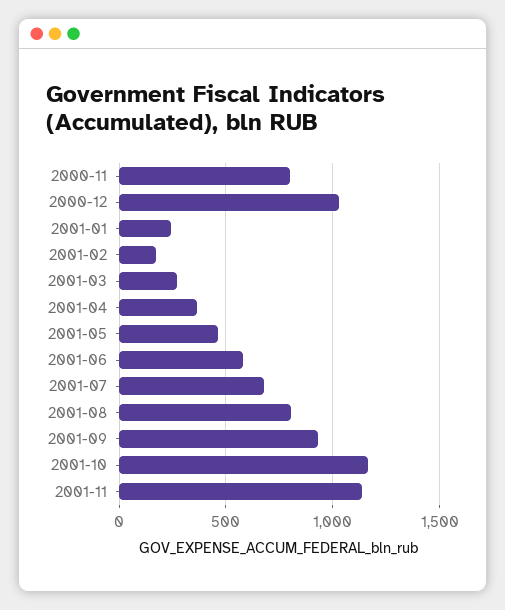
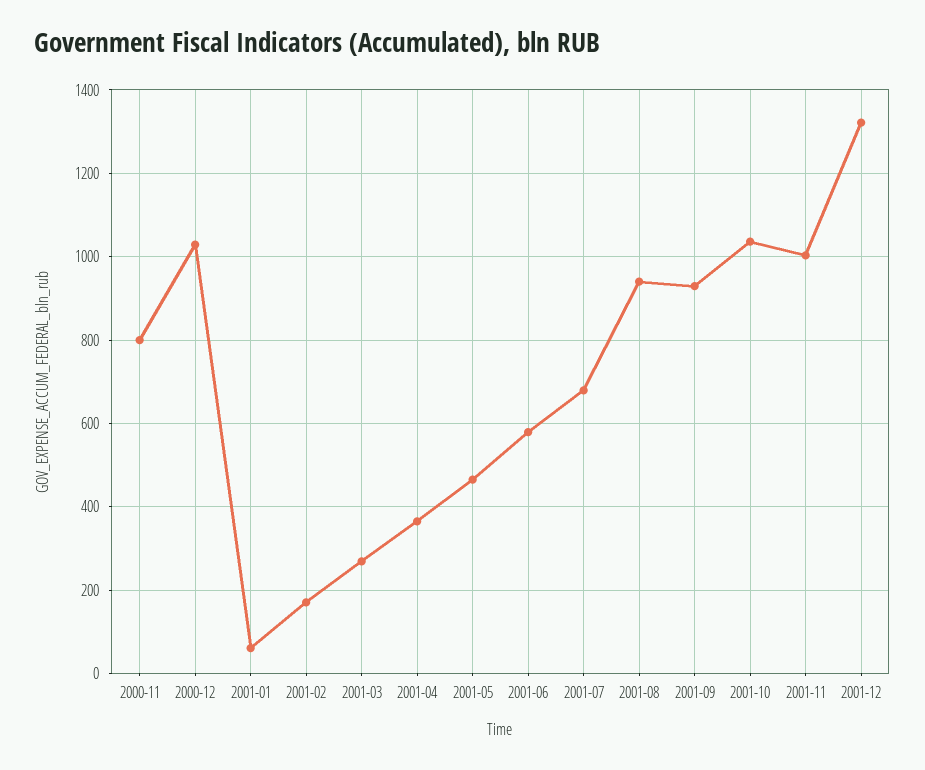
2001-01: 250 -> 60
2001-08: 800 -> 940
2001-10: 1150 -> 1040
2001-11: 1150 -> 1000
2001-12: none -> 1320

